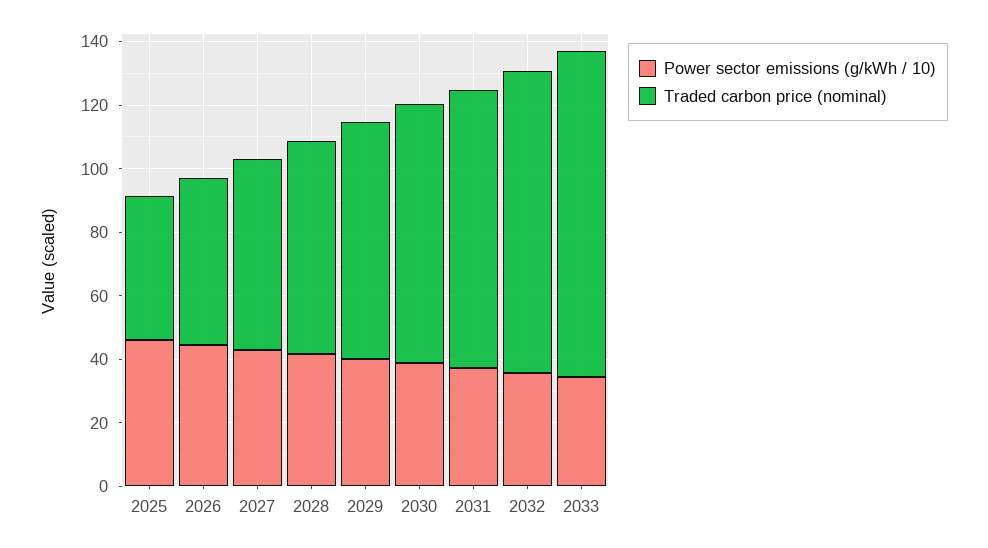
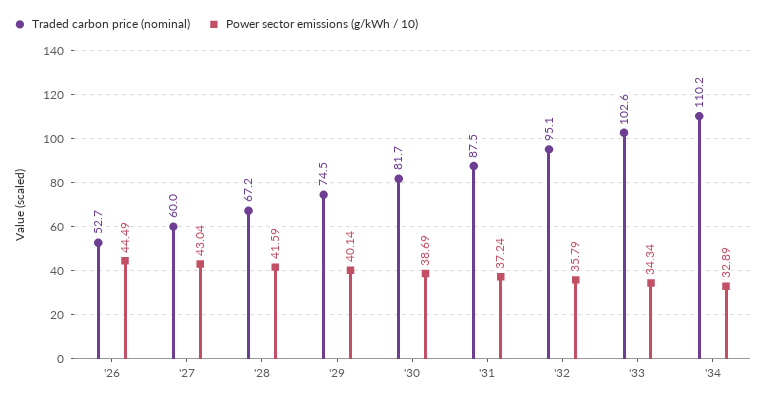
Power sector emissions (g/kWh / 10), 2025: 45 -> none
Traded carbon price (nominal), 2025: 45 -> none
Traded carbon price (nominal), '34: none -> 110.2
Power sector emissions (g/kWh / 10), '34: none -> 32.89

